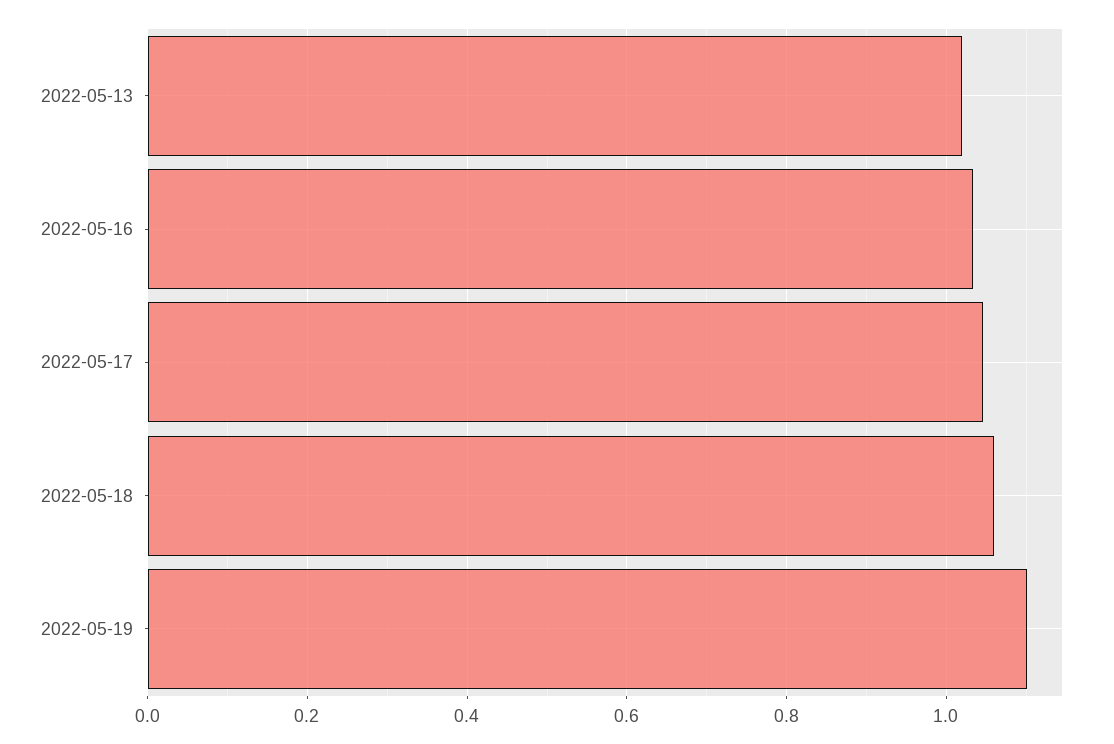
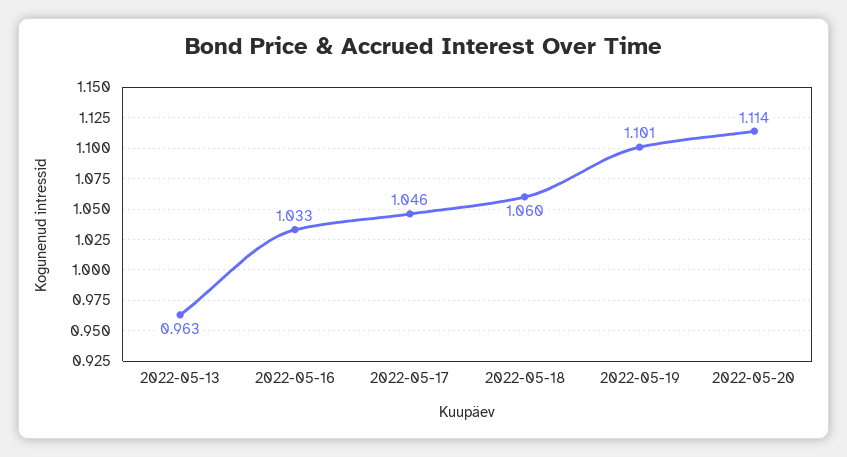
2022-05-13: 1.02 -> 0.963
2022-05-20: none -> 1.114

